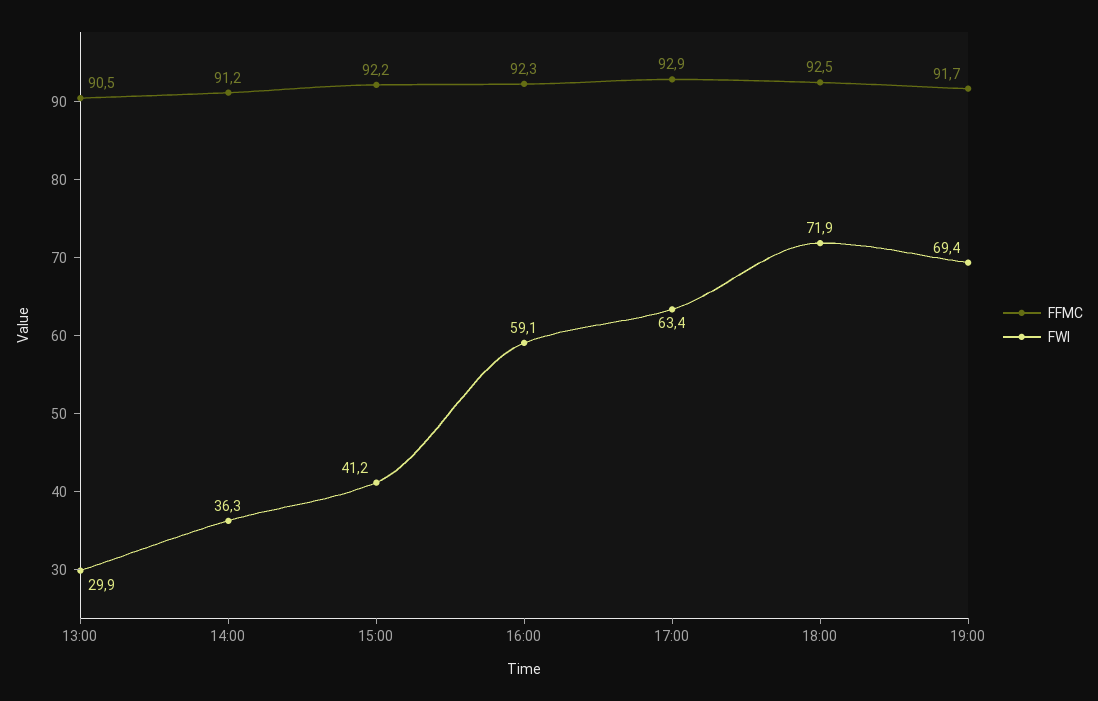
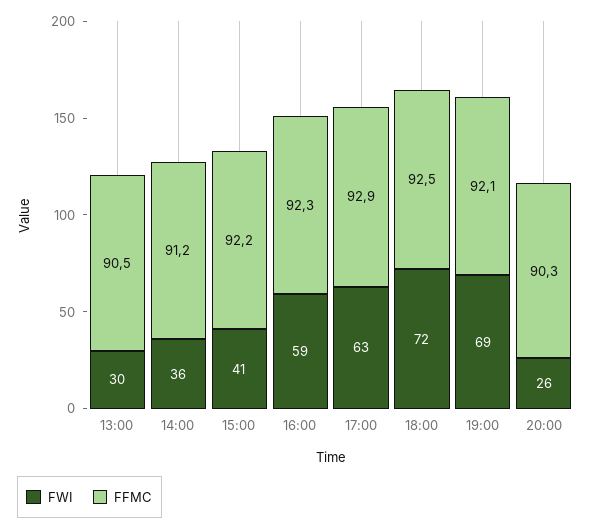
FFMC, 19:00: 91.7 -> 92.1
FWI, 20:00: none -> 26
FFMC, 20:00: none -> 90.3

